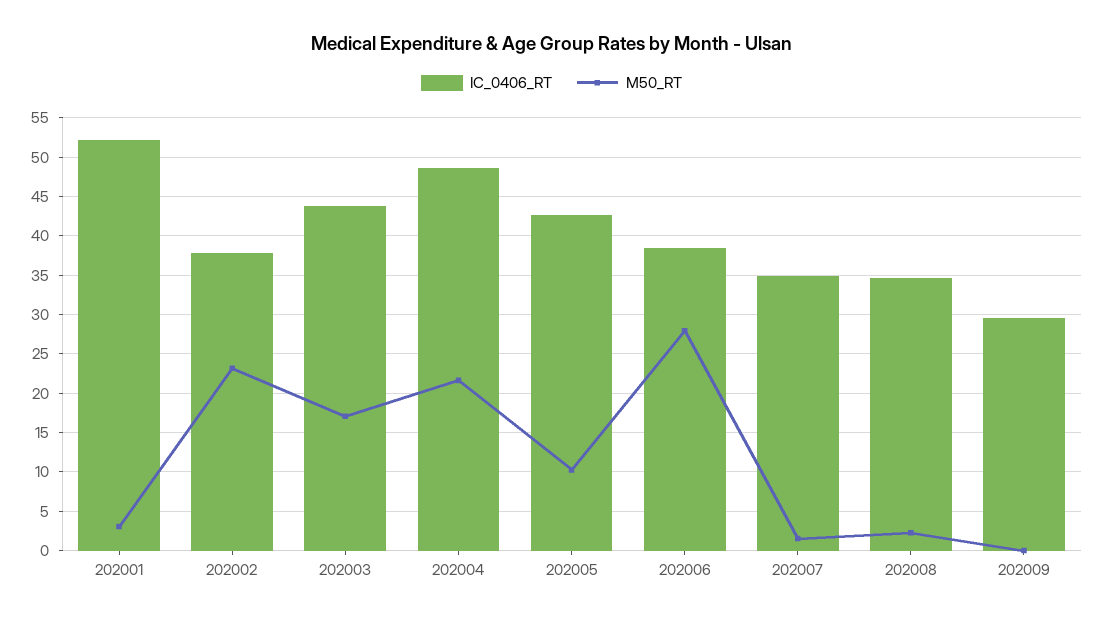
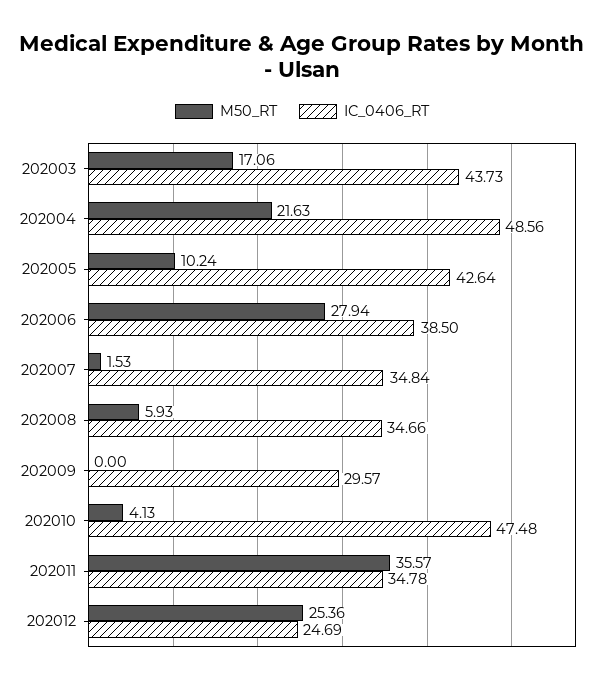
IC_0406_RT, 202001: 52 -> none
M50_RT, 202001: 3 -> none
IC_0406_RT, 202002: 38 -> none
M50_RT, 202002: 23 -> none
M50_RT, 202008: 2 -> 5.93
M50_RT, 202010: none -> 4.13
IC_0406_RT, 202010: none -> 47.48
M50_RT, 202011: none -> 35.57
IC_0406_RT, 202011: none -> 34.78
M50_RT, 202012: none -> 25.36
IC_0406_RT, 202012: none -> 24.69

